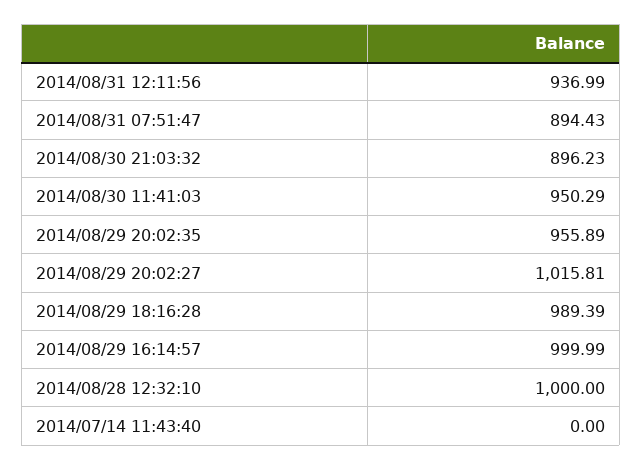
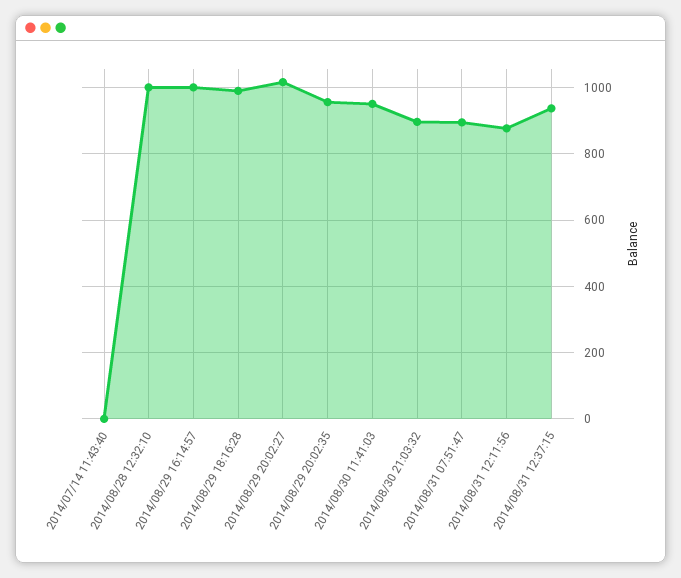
2014/08/31 12:11:56: 936.99 -> 880
2014/08/31 12:37:15: none -> 940

